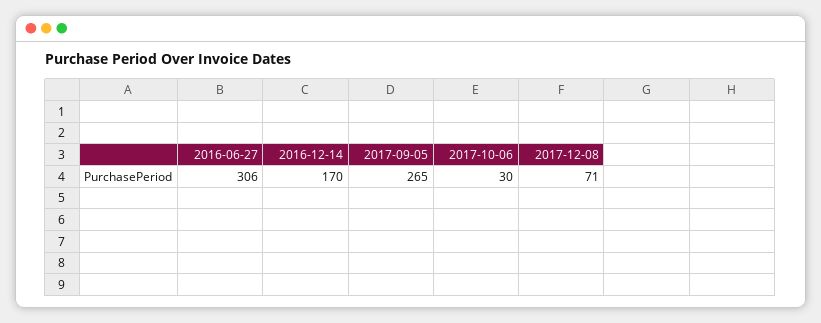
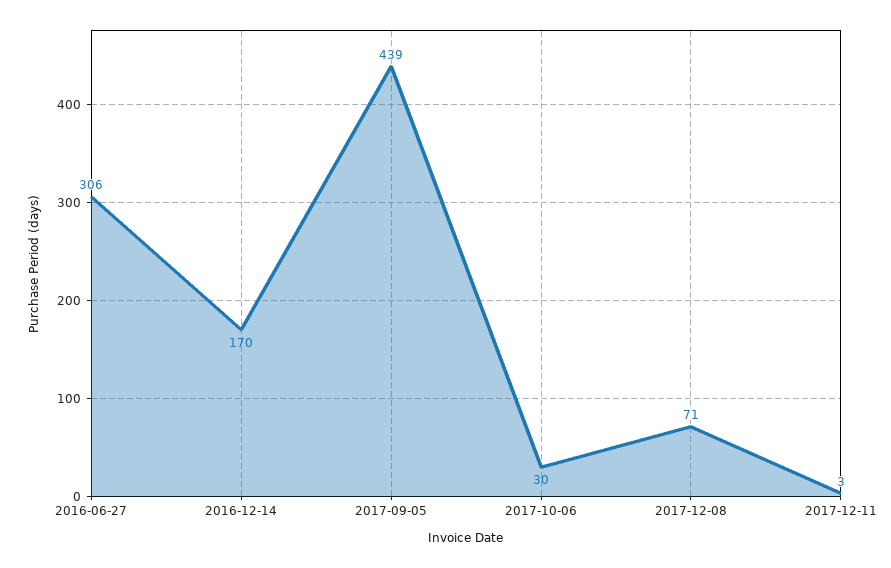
2017-09-05: 265 -> 439
2017-12-11: none -> 3

